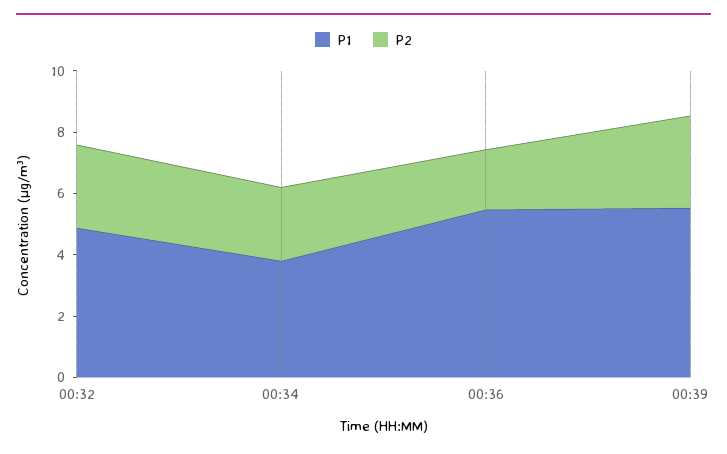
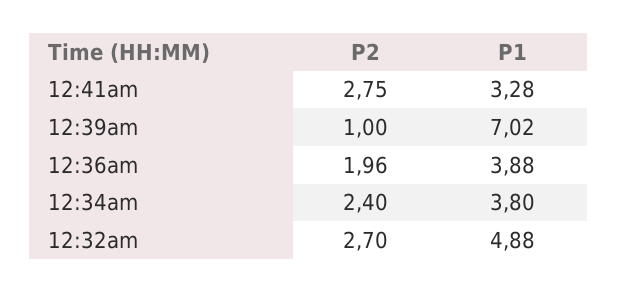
P1, 00:36: 5.5 -> 3.88
P1, 00:39: 5.5 -> 7.02
P2, 00:39: 3 -> 1
P2, 12:41am: none -> 2.75
P1, 12:41am: none -> 3.28

